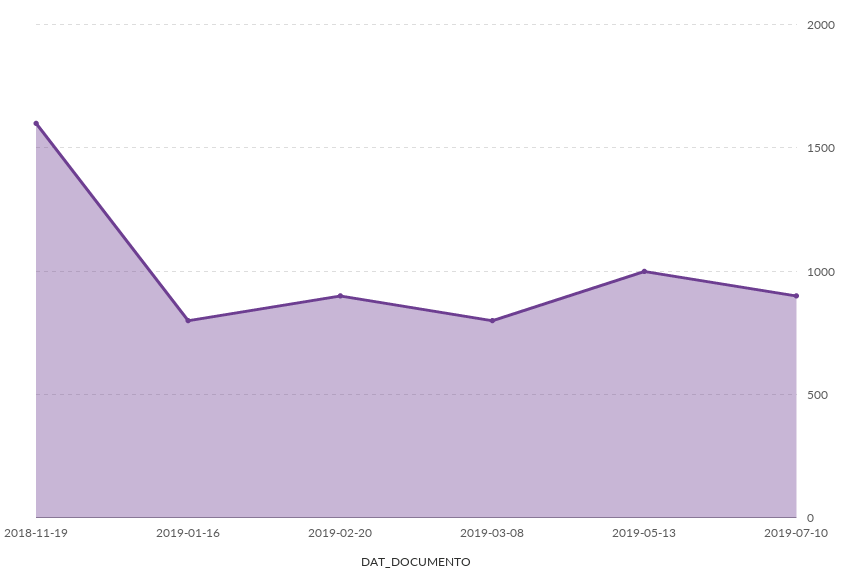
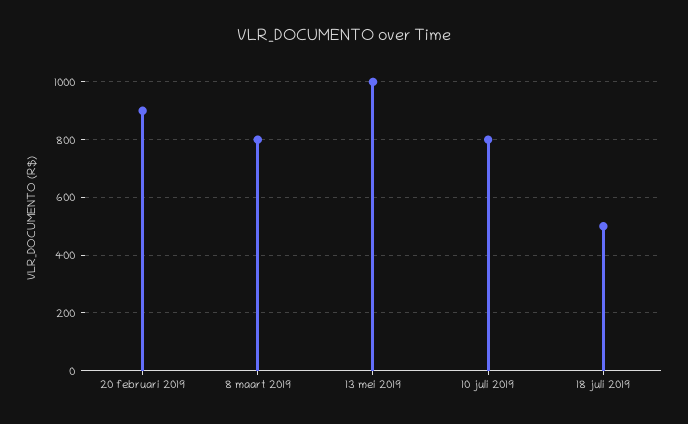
2018-11-19: 1600 -> none
2019-01-16: 800 -> none
2019-07-10: 900 -> 800
18 juli 2019: none -> 500

